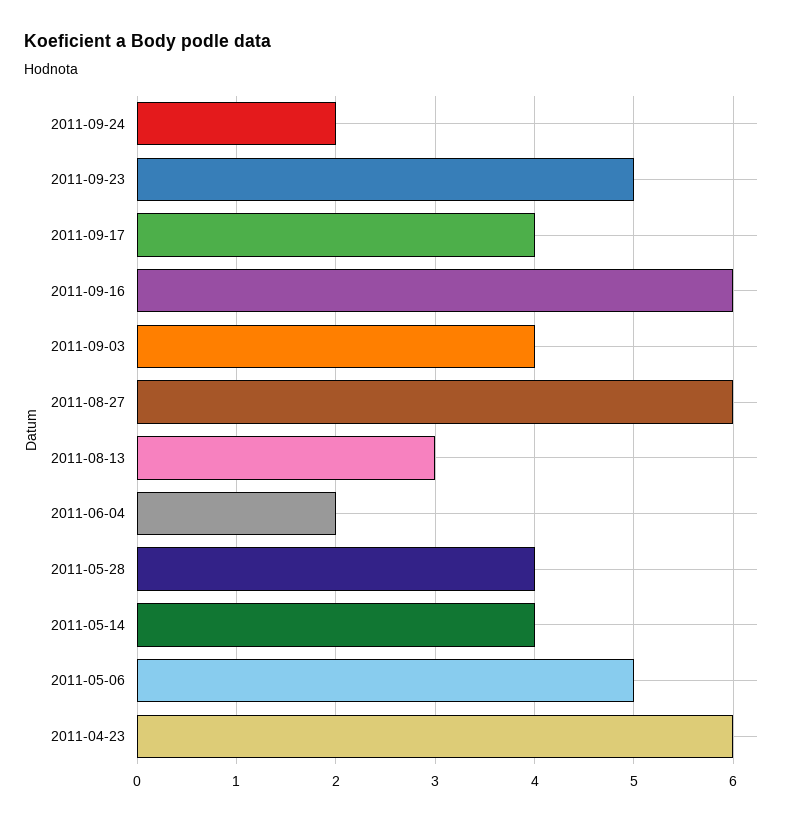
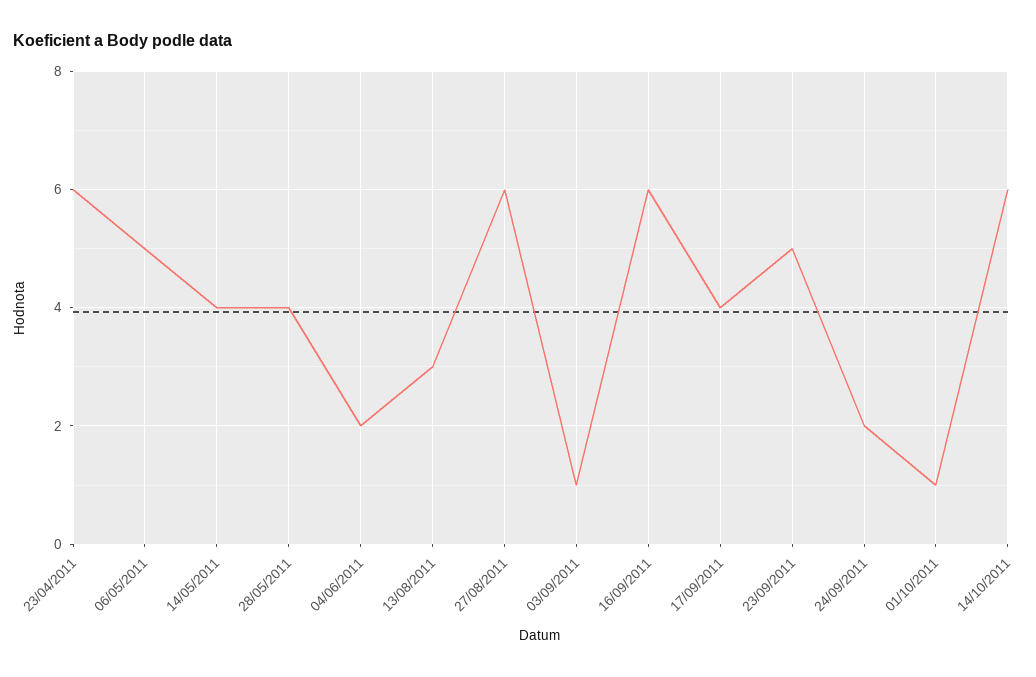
2011-09-03: 4 -> 1
01/10/2011: none -> 1
14/10/2011: none -> 6

